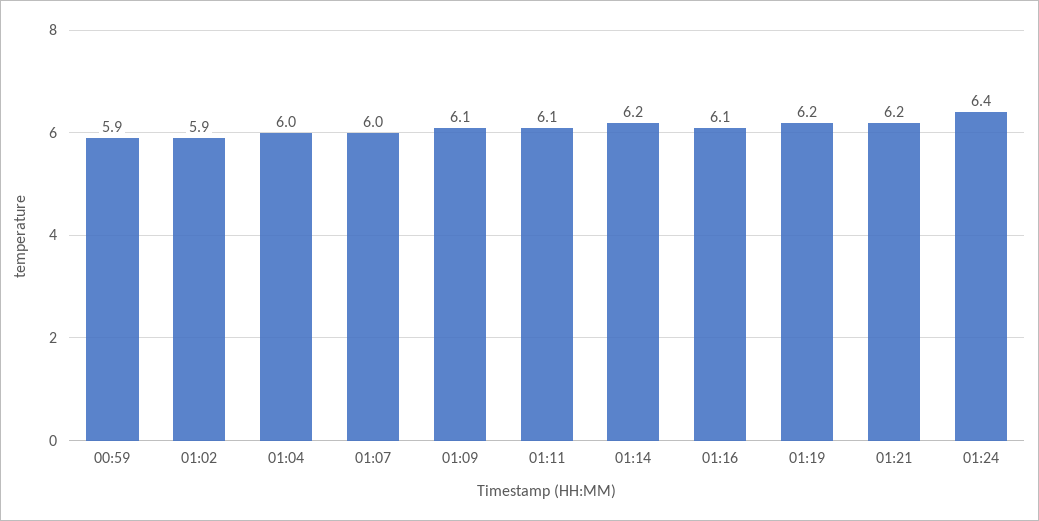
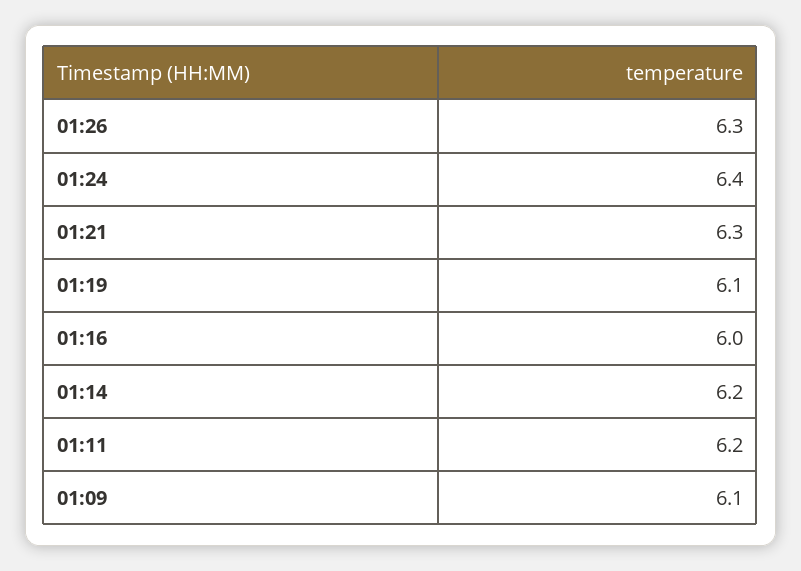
00:59: 5.9 -> none
01:02: 5.9 -> none
01:04: 6 -> none
01:07: 6 -> none
01:11: 6.1 -> 6.2
01:16: 6.1 -> 6
01:19: 6.2 -> 6.1
01:21: 6.2 -> 6.3
01:26: none -> 6.3

